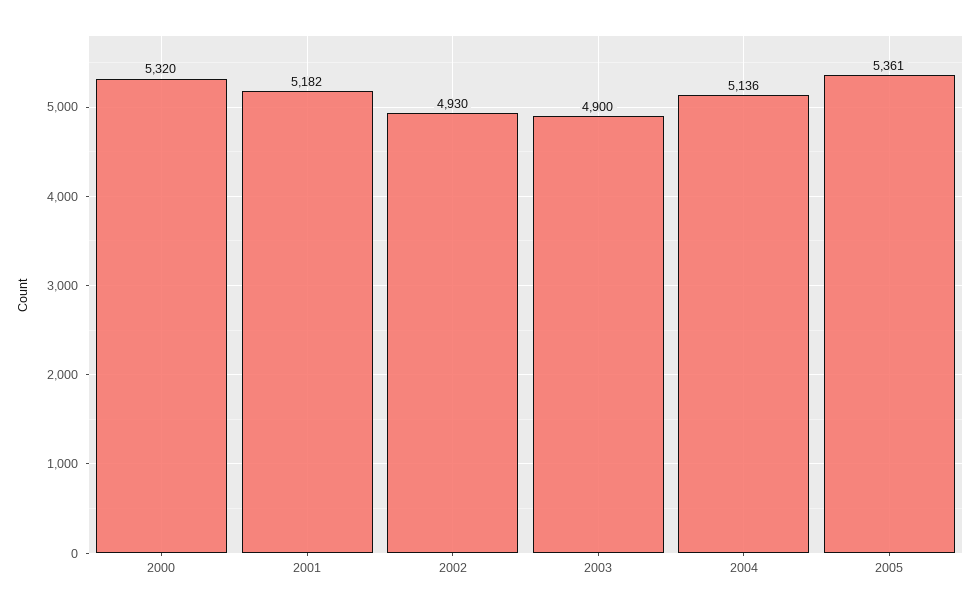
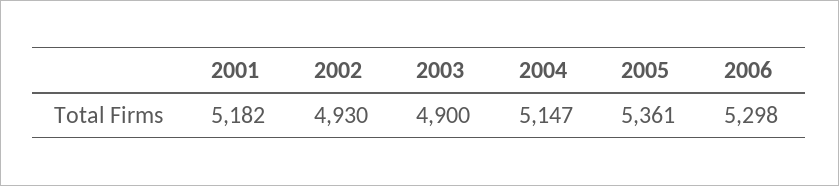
2000: 5320 -> none
2004: 5136 -> 5147
2006: none -> 5298

